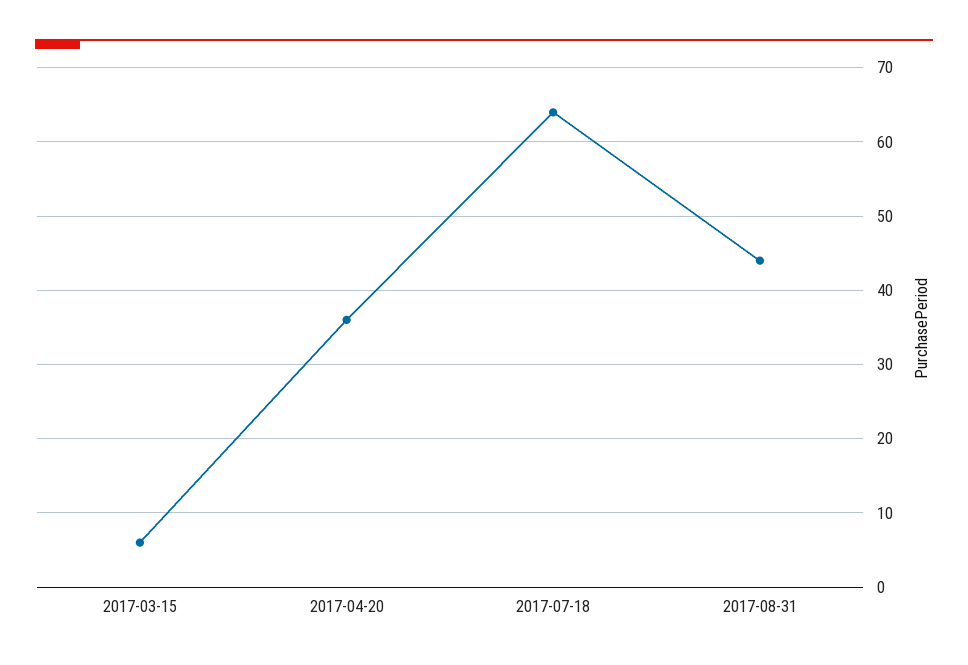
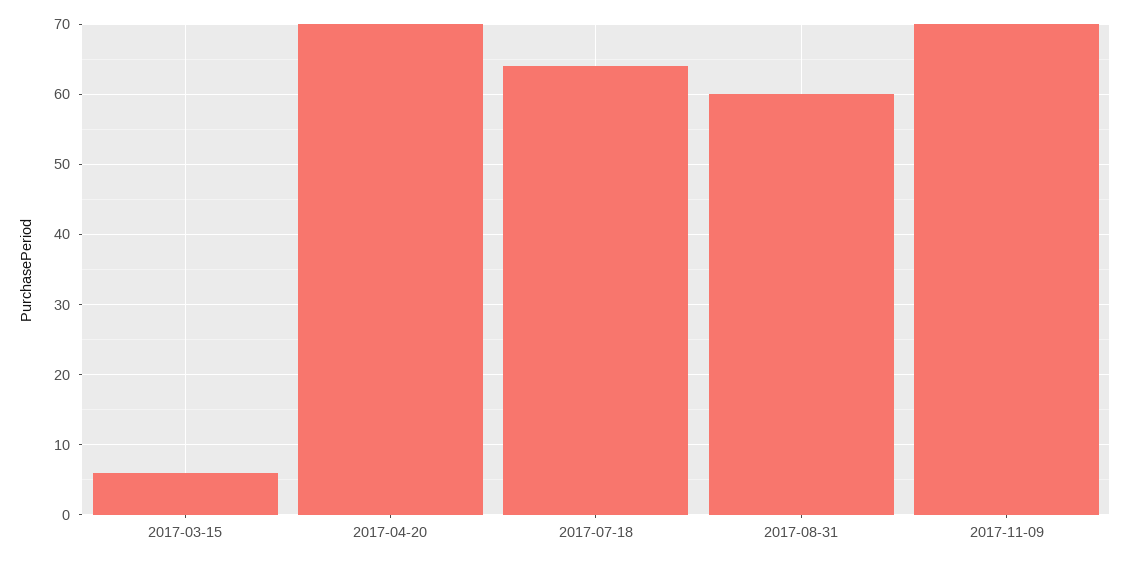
2017-04-20: 36 -> 70
2017-08-31: 44 -> 60
2017-11-09: none -> 70

